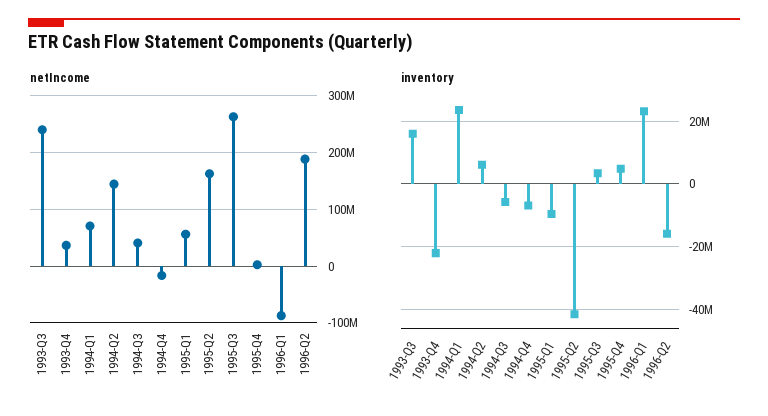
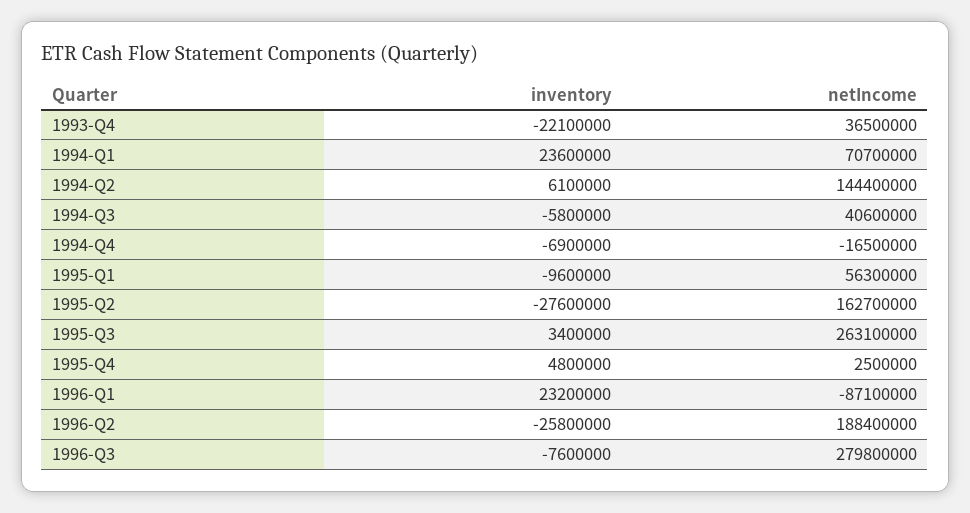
netIncome, 1993-Q3: 240000000 -> none
inventory, 1993-Q3: 16000000 -> none
inventory, 1995-Q2: -42000000 -> -27600000
inventory, 1996-Q2: -16000000 -> -25800000
inventory, 1996-Q3: none -> -7600000
netIncome, 1996-Q3: none -> 279800000

